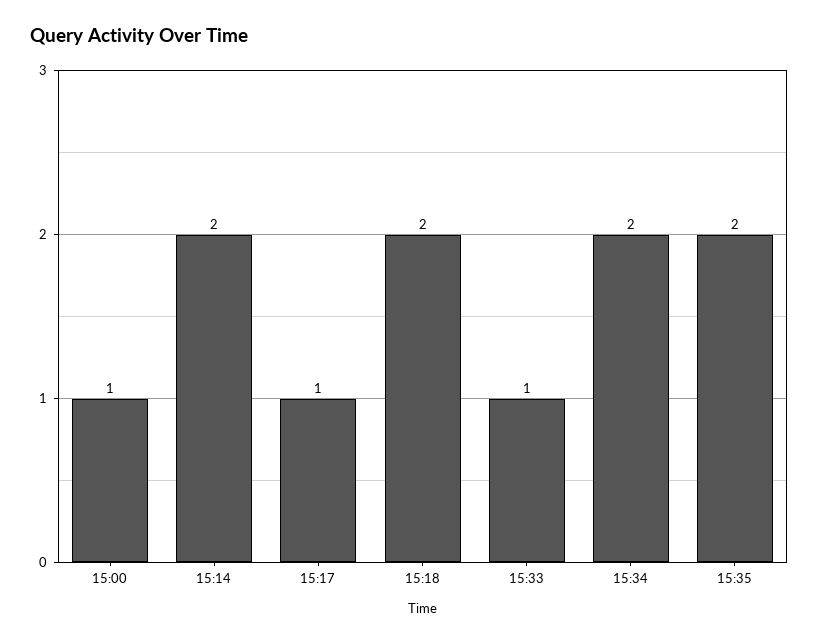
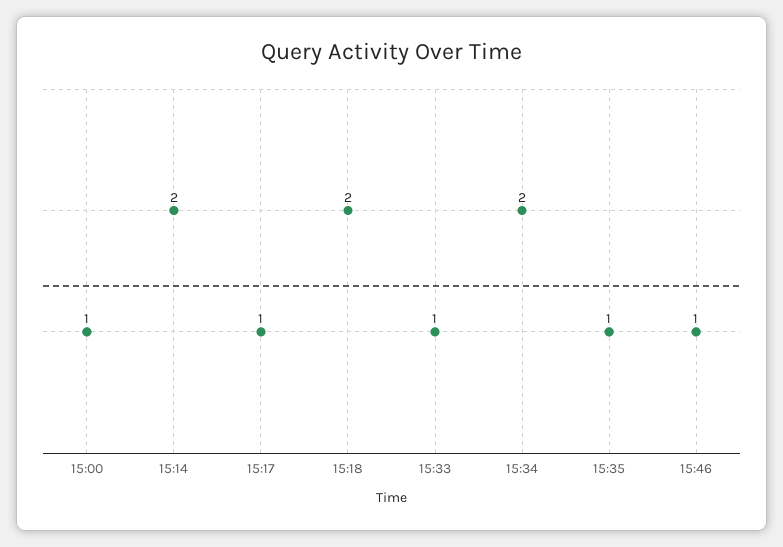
15:35: 2 -> 1
15:46: none -> 1

